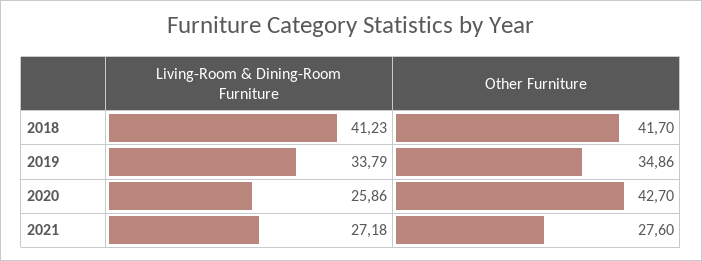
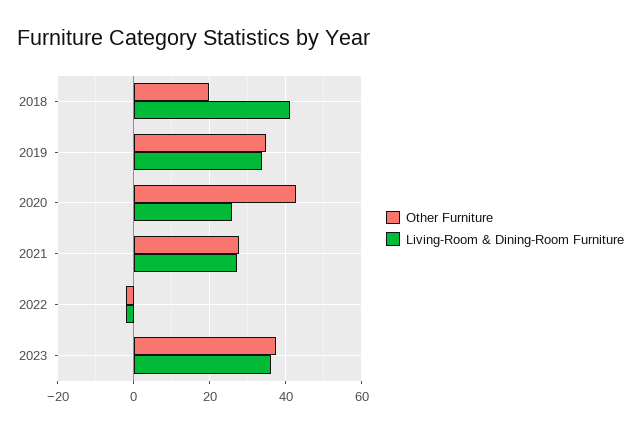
Other Furniture, 2018: 41.7 -> 20
Other Furniture, 2022: none -> -2
Living-Room & Dining-Room Furniture, 2022: none -> -2
Other Furniture, 2023: none -> 38
Living-Room & Dining-Room Furniture, 2023: none -> 36

